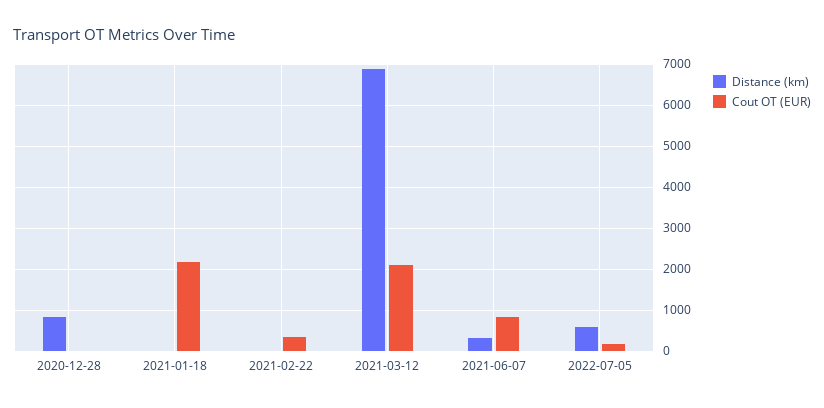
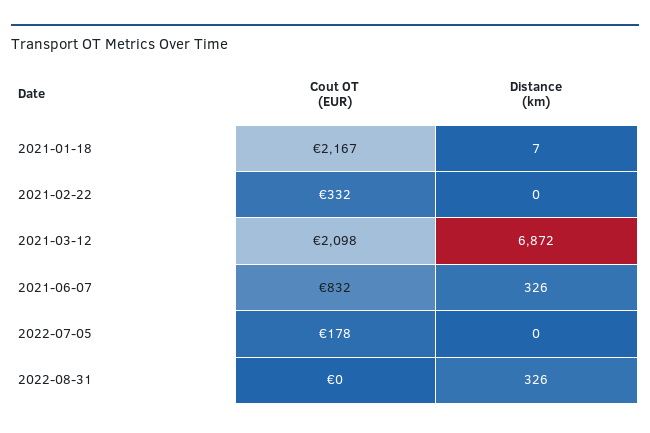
Distance (km), 2020-12-28: 800 -> none
Cout OT (EUR), 2020-12-28: 0 -> none
Distance (km), 2022-07-05: 600 -> 0
Cout OT (EUR), 2022-08-31: none -> 0
Distance (km), 2022-08-31: none -> 326

